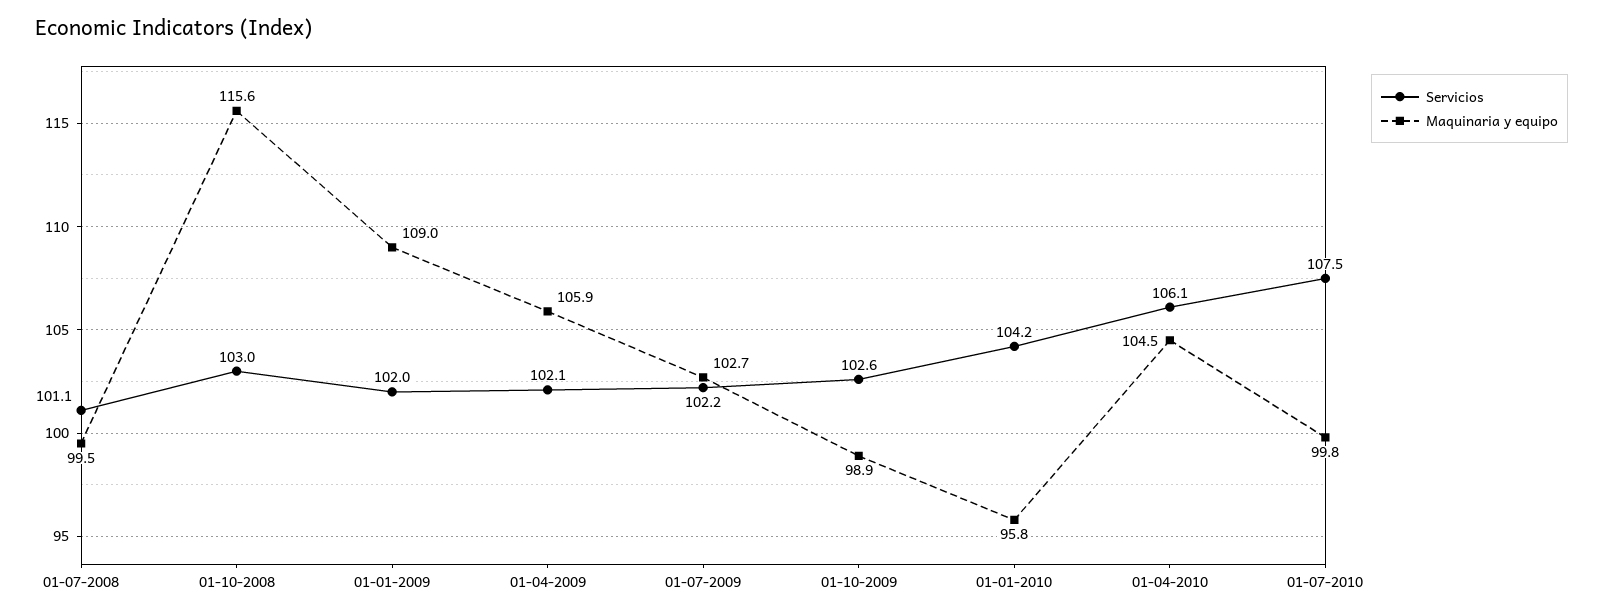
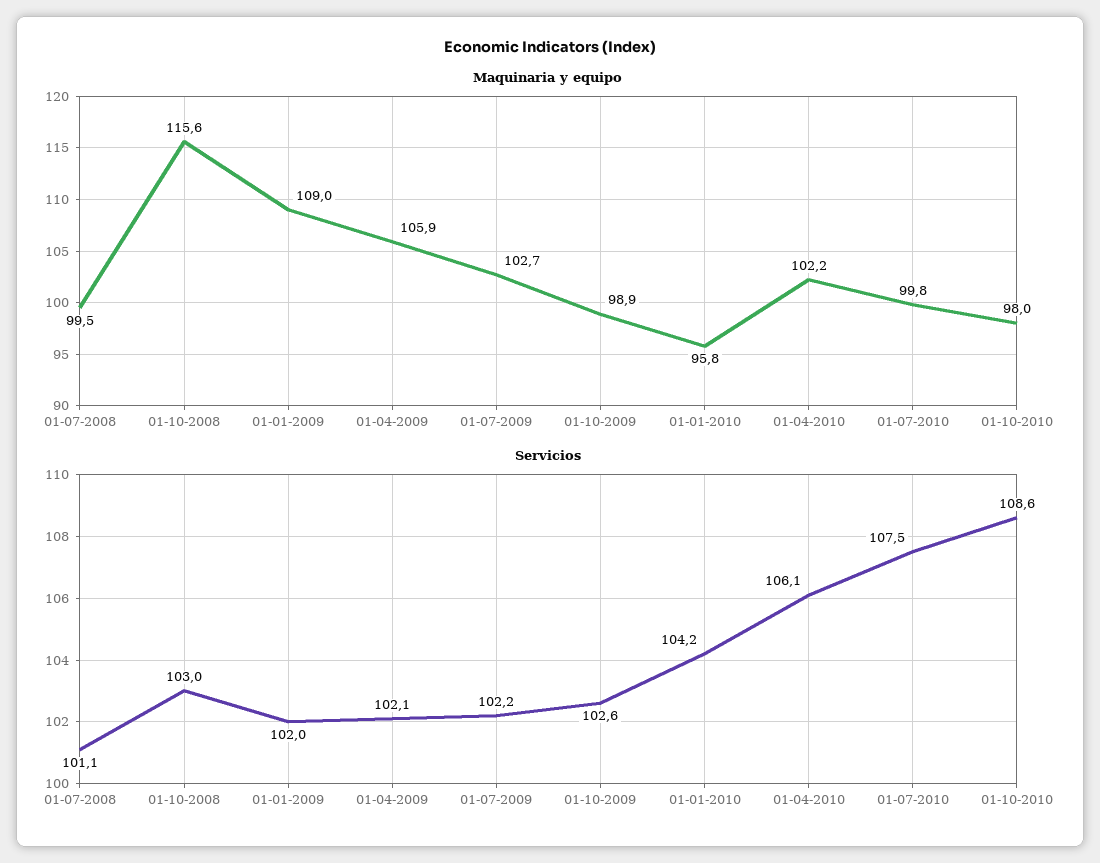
Maquinaria y equipo, 01-04-2010: 104.5 -> 102.2
Maquinaria y equipo, 01-10-2010: none -> 98
Servicios, 01-10-2010: none -> 108.6

